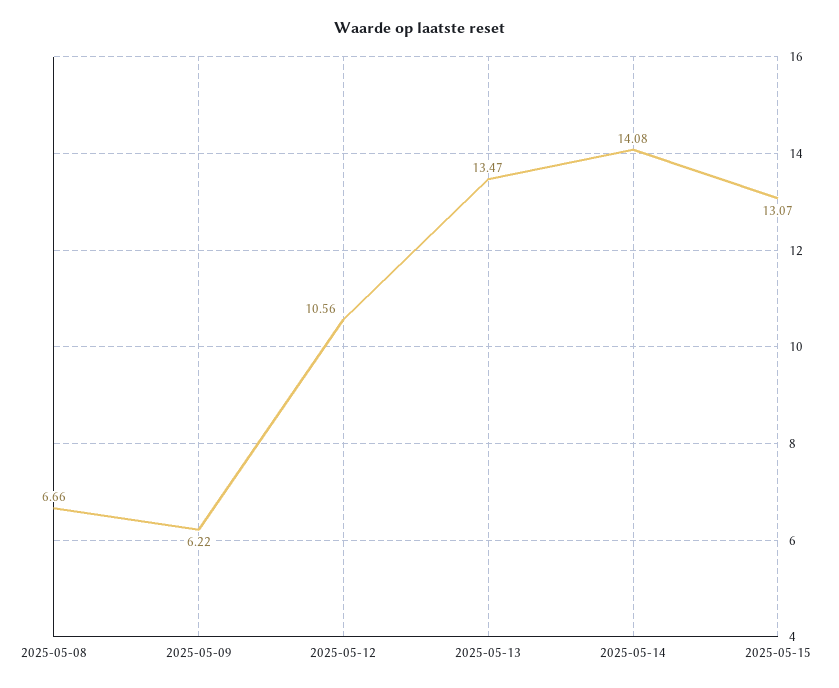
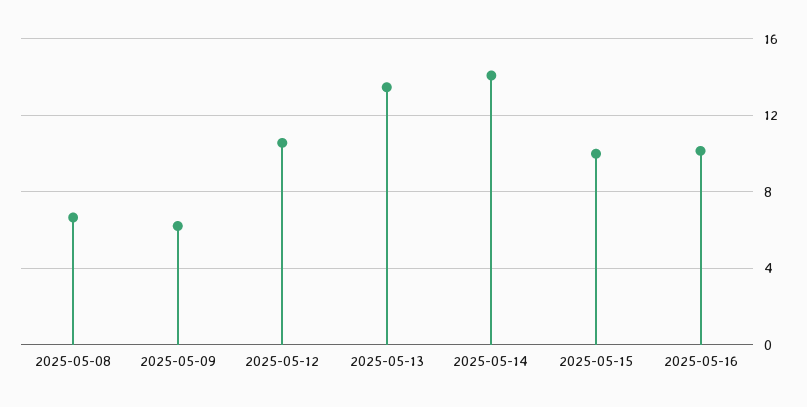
2025-05-15: 13.07 -> 10
2025-05-16: none -> 10

